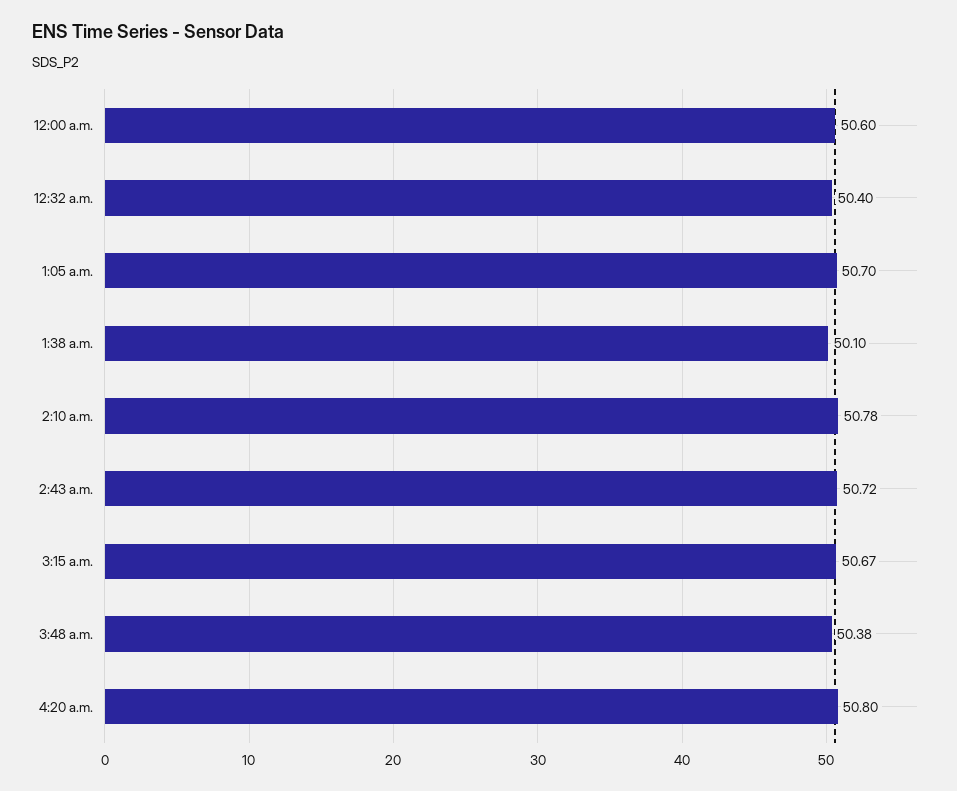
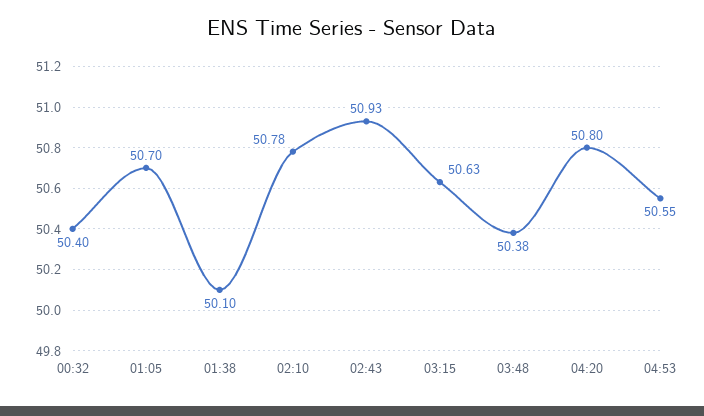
12:00 a.m.: 50.6 -> none
2:43 a.m.: 50.72 -> 50.93
3:15 a.m.: 50.67 -> 50.63
04:53: none -> 50.55

